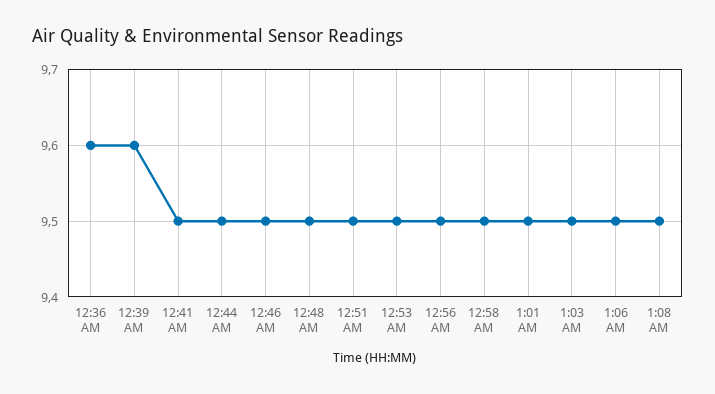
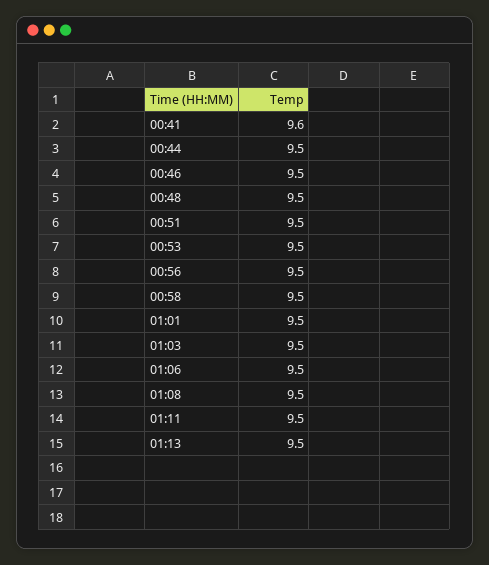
12:36 AM: 9.6 -> none
12:39 AM: 9.6 -> none
12:41 AM: 9.5 -> 9.6
01:11: none -> 9.5
01:13: none -> 9.5

